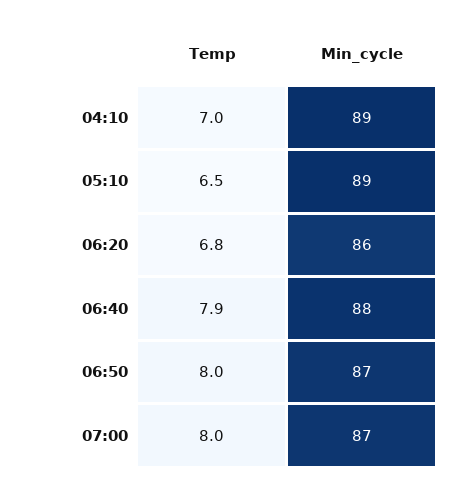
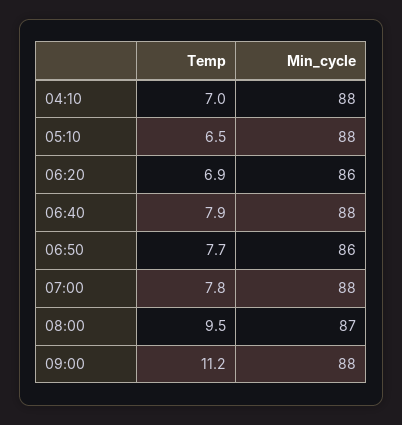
Min_cycle, 04:10: 89 -> 88
Min_cycle, 05:10: 89 -> 88
Temp, 06:20: 6.8 -> 6.9
Temp, 06:50: 8 -> 7.7
Min_cycle, 06:50: 87 -> 86
Temp, 07:00: 8 -> 7.8
Min_cycle, 07:00: 87 -> 88
Temp, 08:00: none -> 9.5
Min_cycle, 08:00: none -> 87
Temp, 09:00: none -> 11.2
Min_cycle, 09:00: none -> 88

